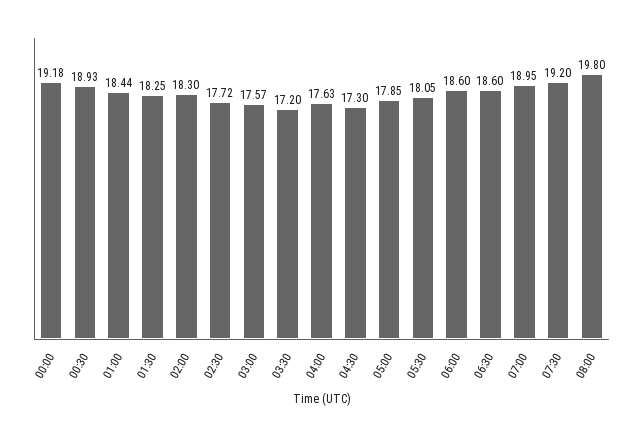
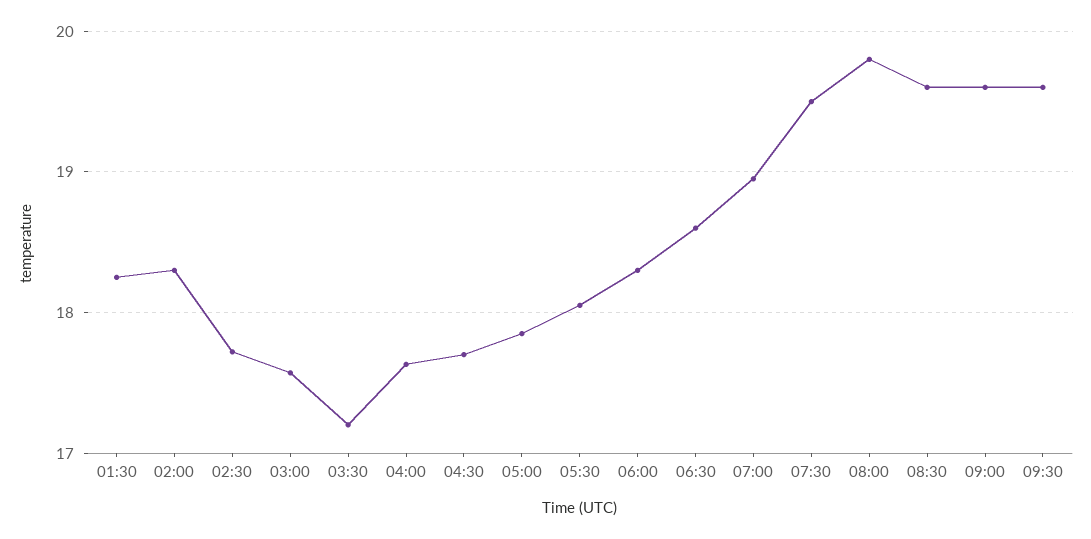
00:00: 19.18 -> none
00:30: 18.93 -> none
01:00: 18.44 -> none
04:30: 17.3 -> 17.7
06:00: 18.6 -> 18.3
07:30: 19.2 -> 19.5
08:30: none -> 19.6
09:00: none -> 19.6
09:30: none -> 19.6

